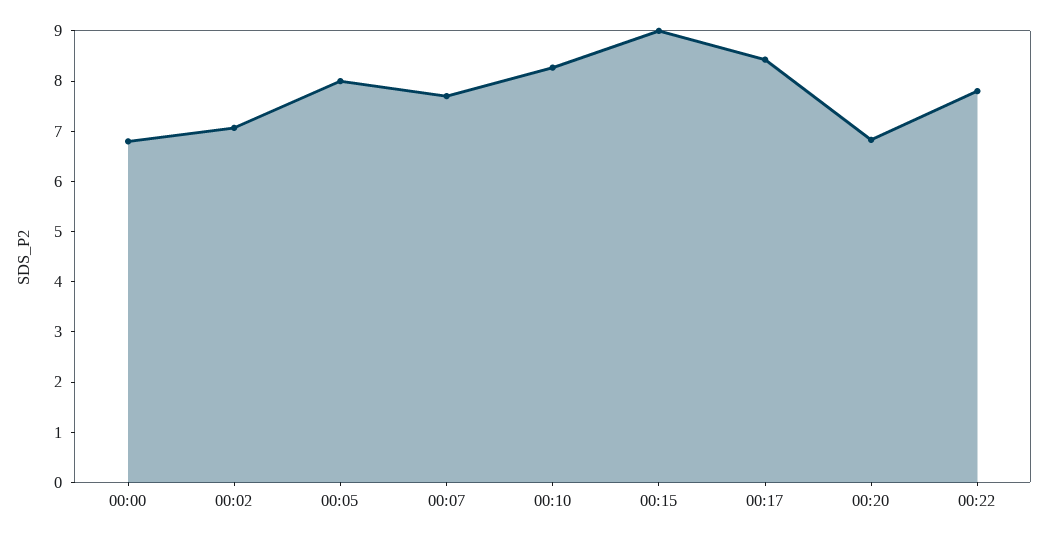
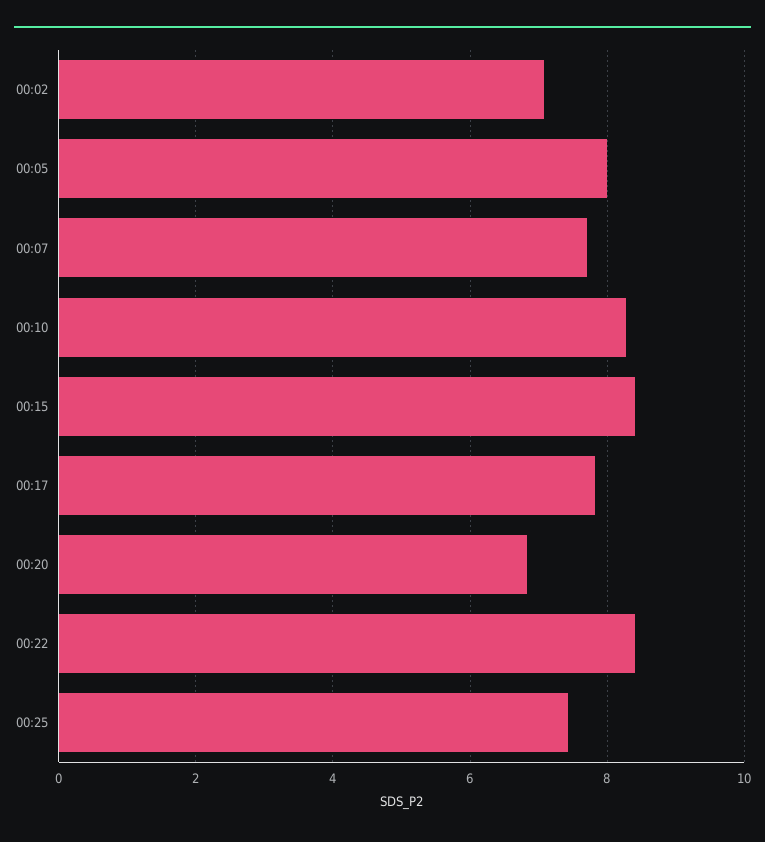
00:00: 6.8 -> none
00:15: 9 -> 8.4
00:17: 8.4 -> 7.8
00:22: 7.8 -> 8.4
00:25: none -> 7.4

